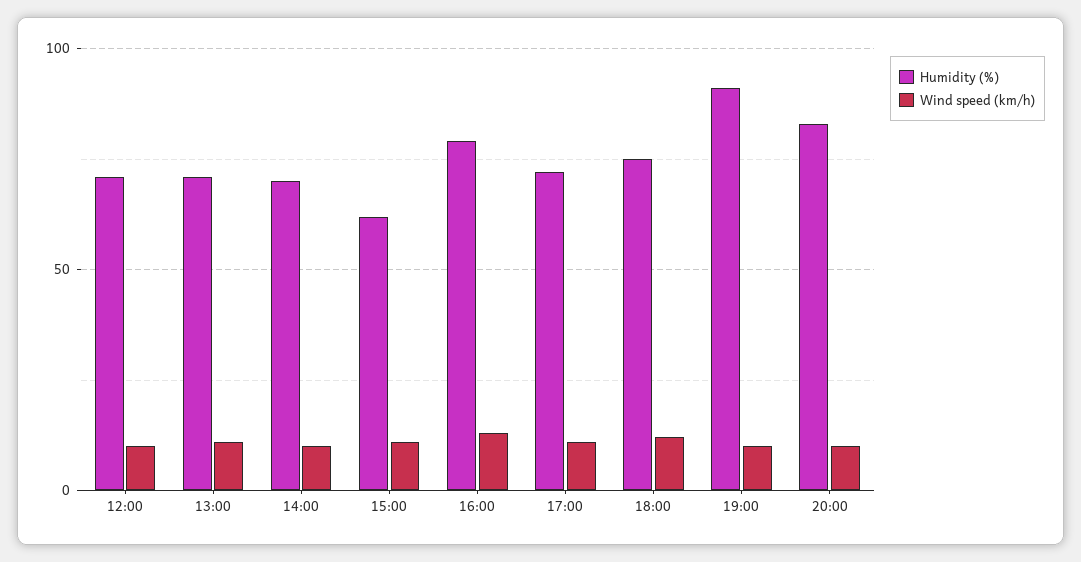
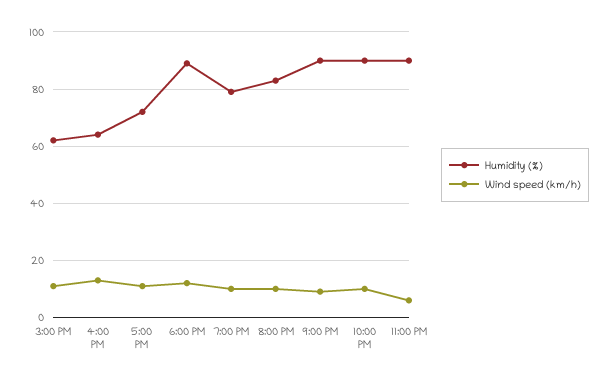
Humidity (%), 12:00: 70 -> none
Wind speed (km/h), 12:00: 10 -> none
Humidity (%), 13:00: 70 -> none
Wind speed (km/h), 13:00: 10 -> none
Humidity (%), 14:00: 70 -> none
Wind speed (km/h), 14:00: 10 -> none
Humidity (%), 16:00: 80 -> 65
Humidity (%), 18:00: 75 -> 90
Humidity (%), 19:00: 90 -> 80
Humidity (%), 9:00 PM: none -> 90
Wind speed (km/h), 9:00 PM: none -> 10
Humidity (%), 10:00 PM: none -> 90
Wind speed (km/h), 10:00 PM: none -> 10
Humidity (%), 11:00 PM: none -> 90
Wind speed (km/h), 11:00 PM: none -> 5

